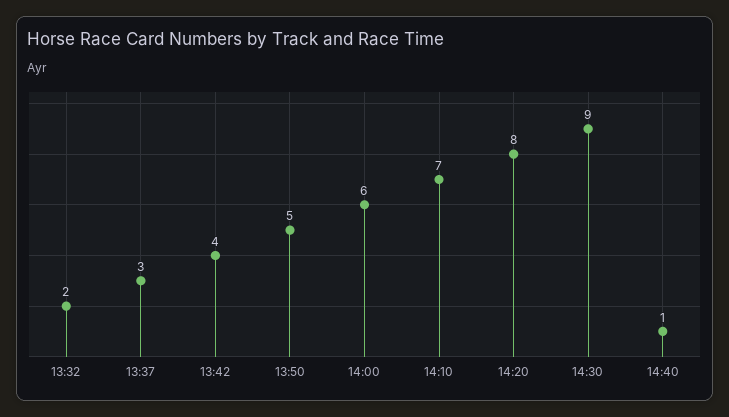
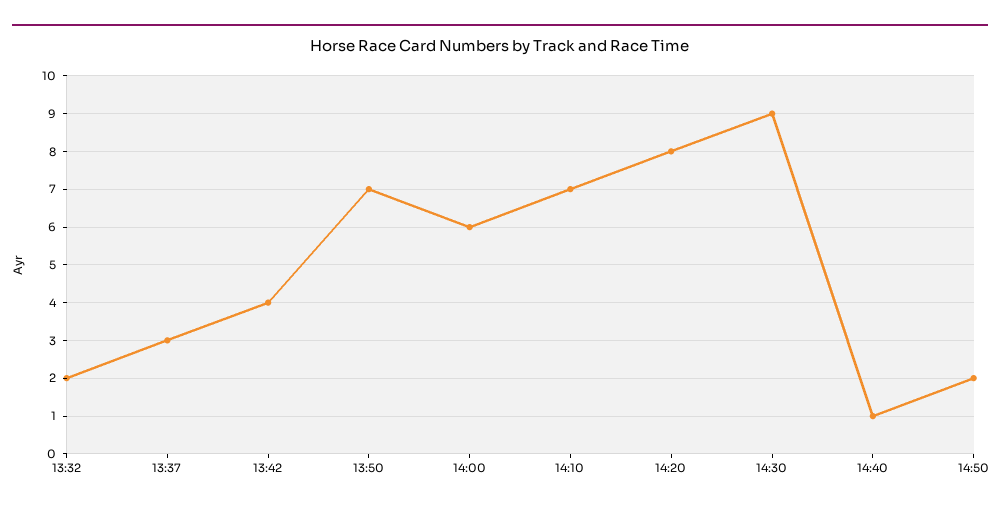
13:50: 5 -> 7
14:50: none -> 2

